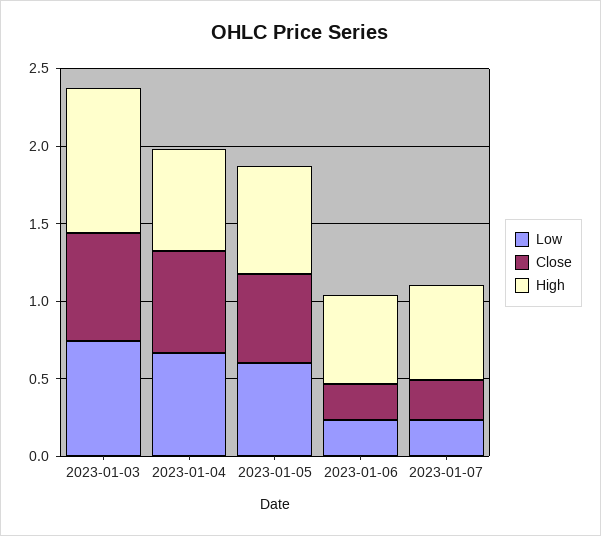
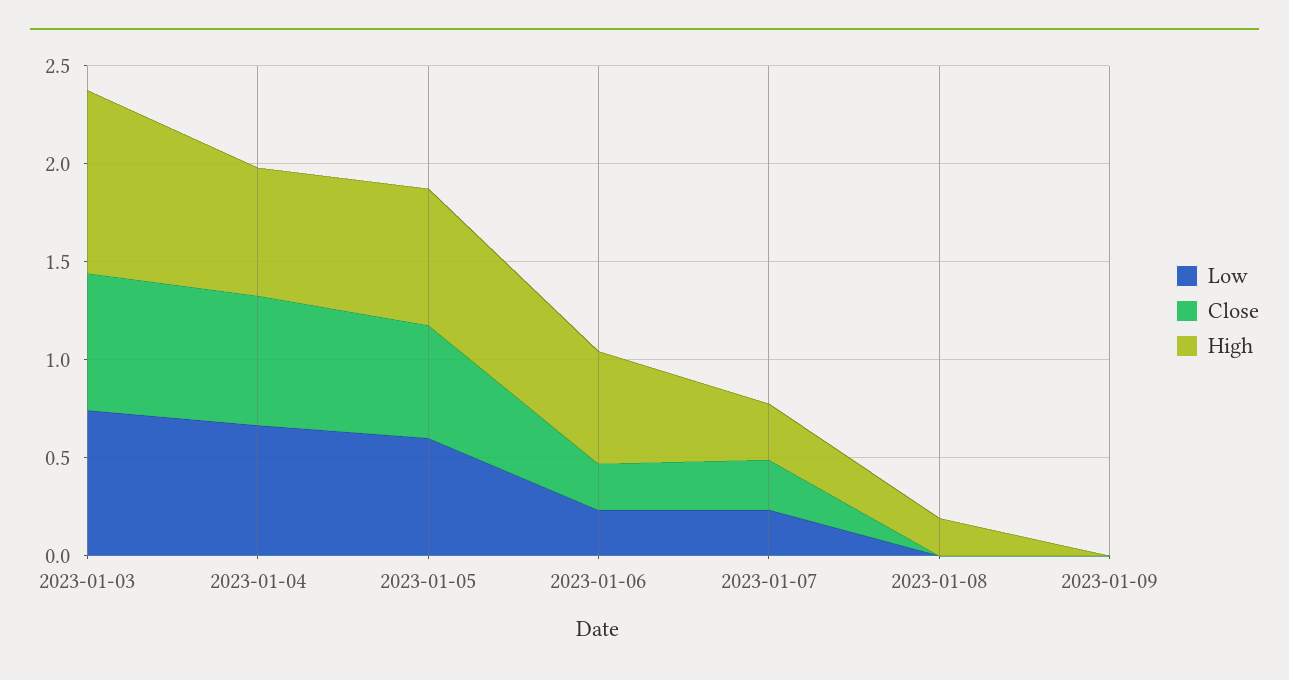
High, 2023-01-07: 0.6 -> 0.3
Low, 2023-01-08: none -> 0
Close, 2023-01-08: none -> 0
High, 2023-01-08: none -> 0.2
Low, 2023-01-09: none -> 0
Close, 2023-01-09: none -> 0
High, 2023-01-09: none -> 0

